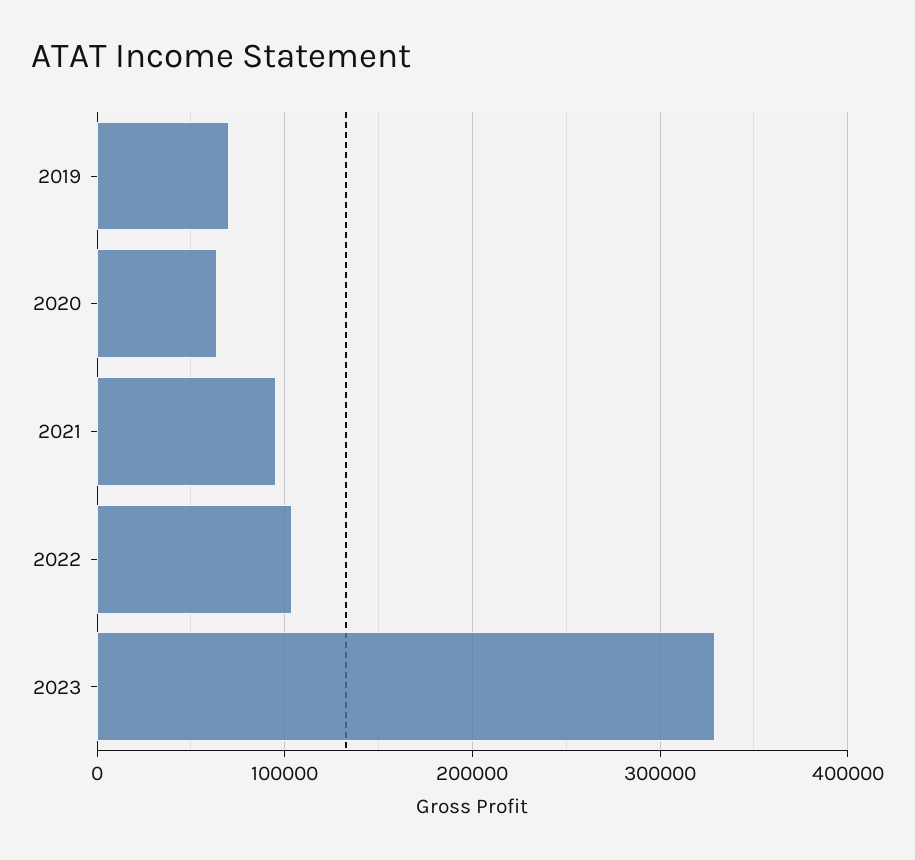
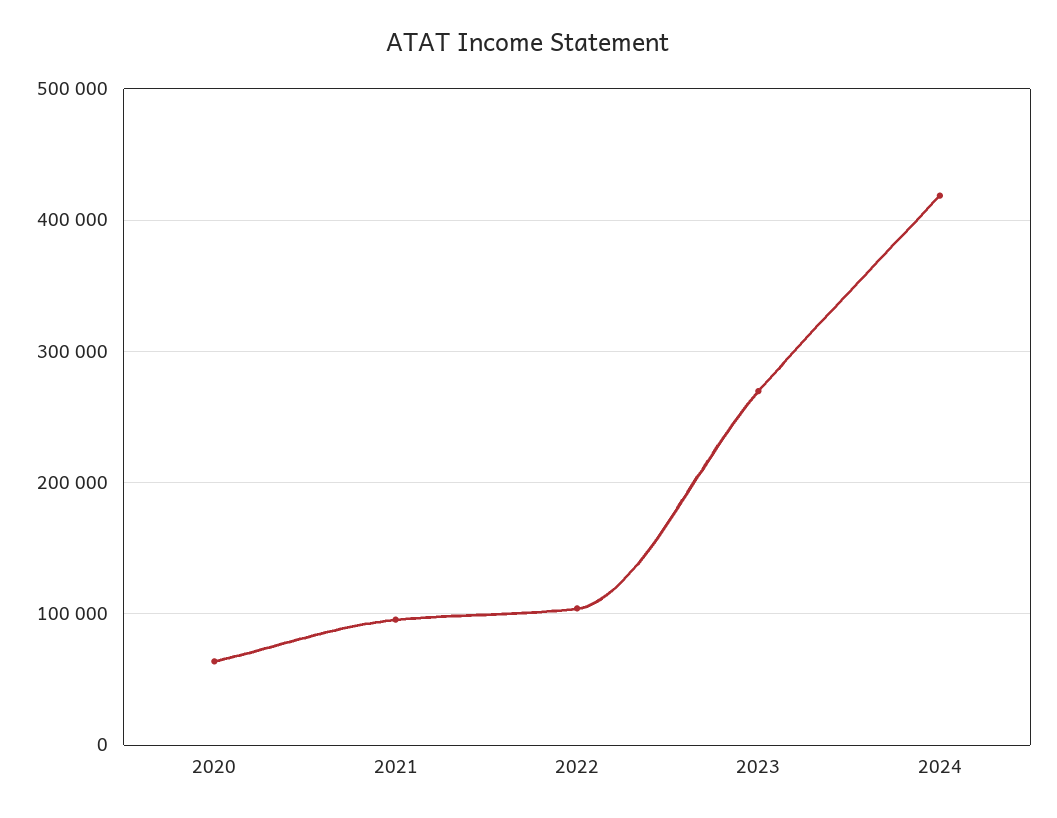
2019: 70000 -> none
2023: 330000 -> 270000
2024: none -> 420000

